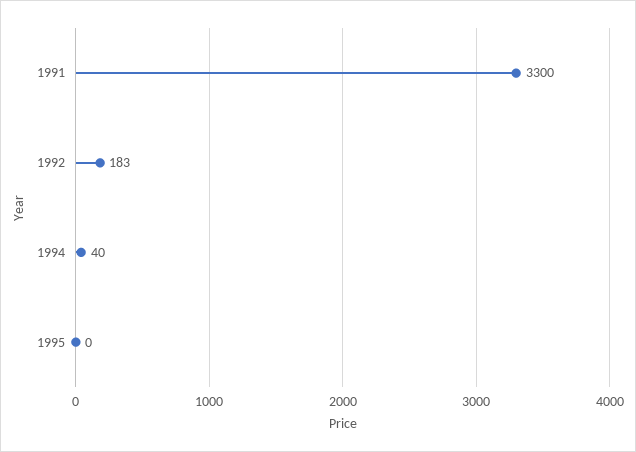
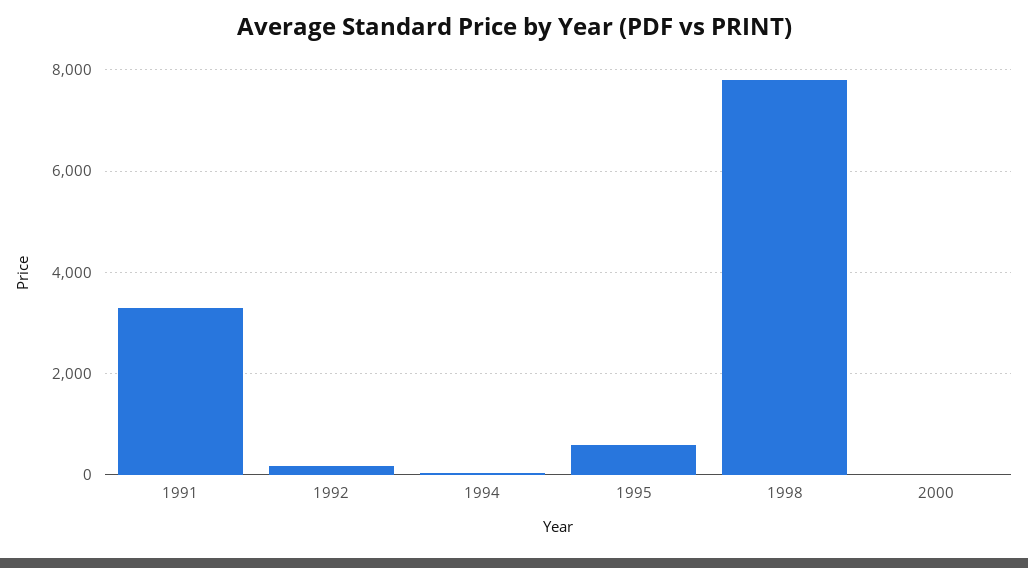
1995: 0 -> 600
1998: none -> 7800
2000: none -> 0

